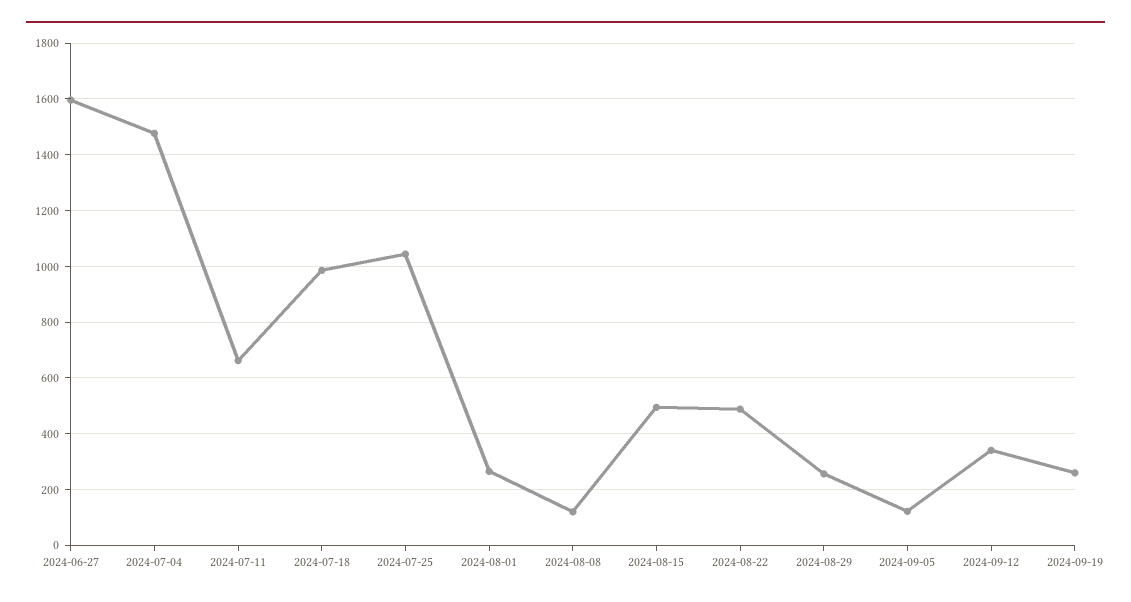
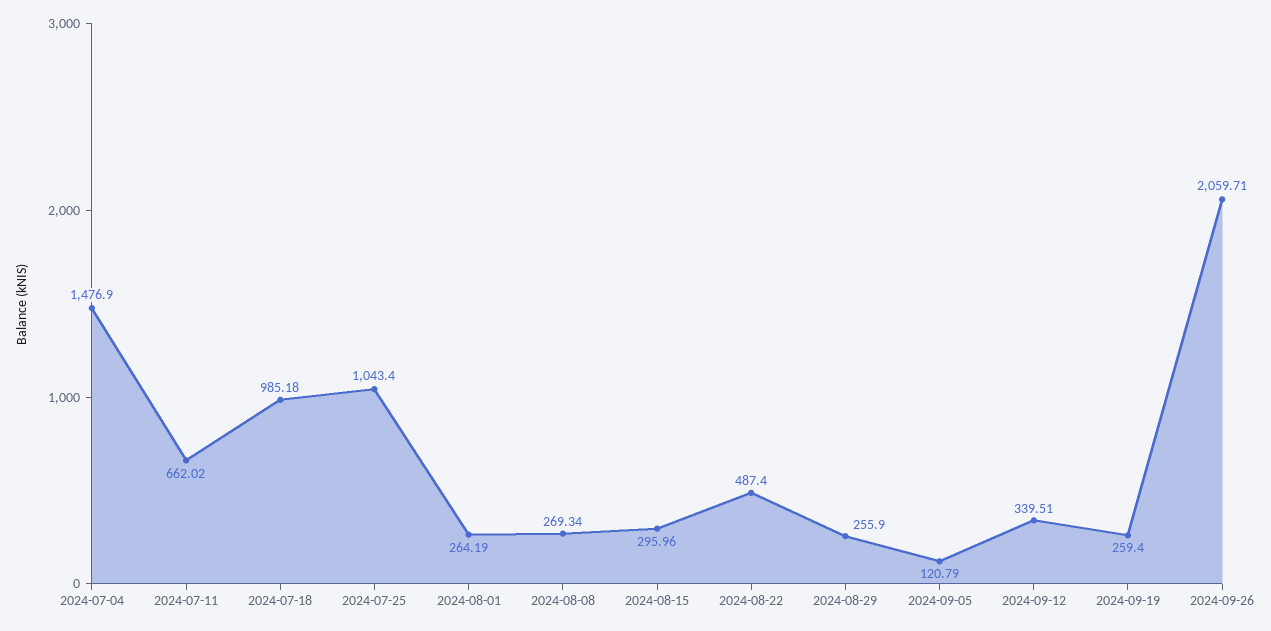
2024-06-27: 1600 -> none
2024-08-08: 125 -> 269.34
2024-08-15: 500 -> 295.96
2024-09-26: none -> 2059.71

